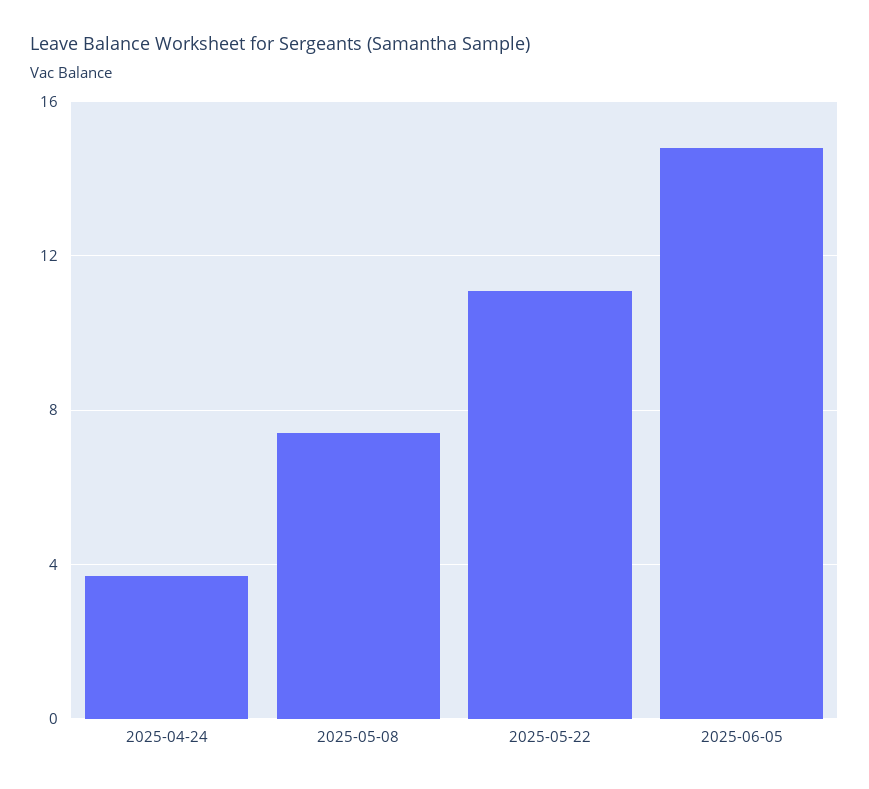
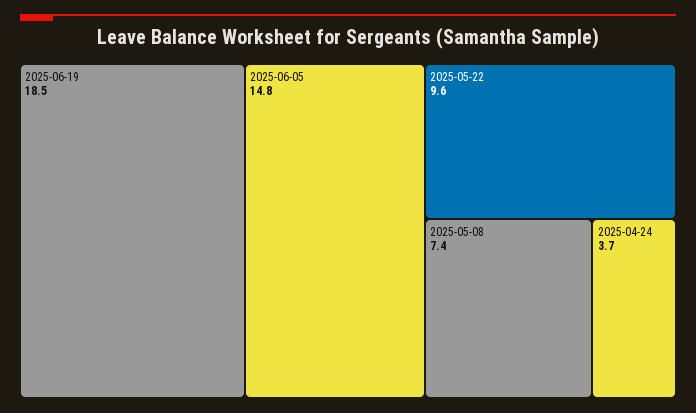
2025-05-22: 11 -> 9.6
2025-06-19: none -> 18.5

